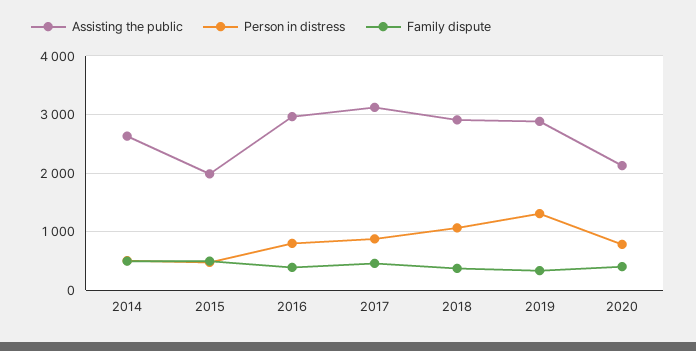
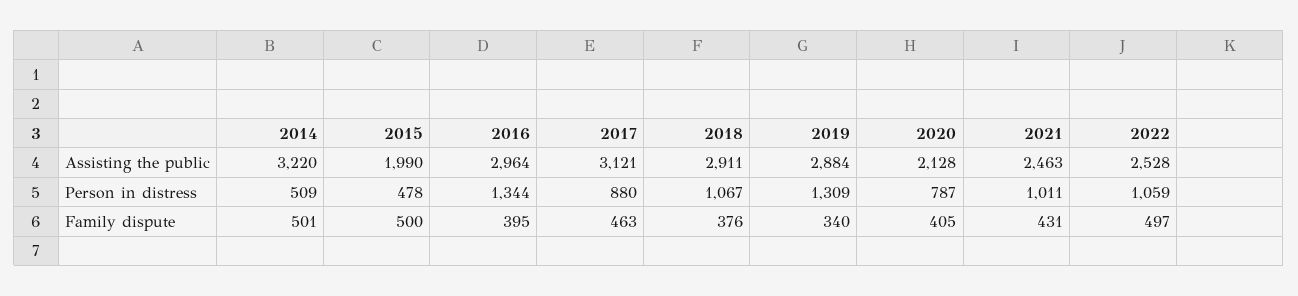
Assisting the public, 2014: 2600 -> 3220
Person in distress, 2016: 800 -> 1344
Assisting the public, 2021: none -> 2463
Assisting the public, 2022: none -> 2528
Person in distress, 2021: none -> 1011
Person in distress, 2022: none -> 1059
Family dispute, 2021: none -> 431
Family dispute, 2022: none -> 497

